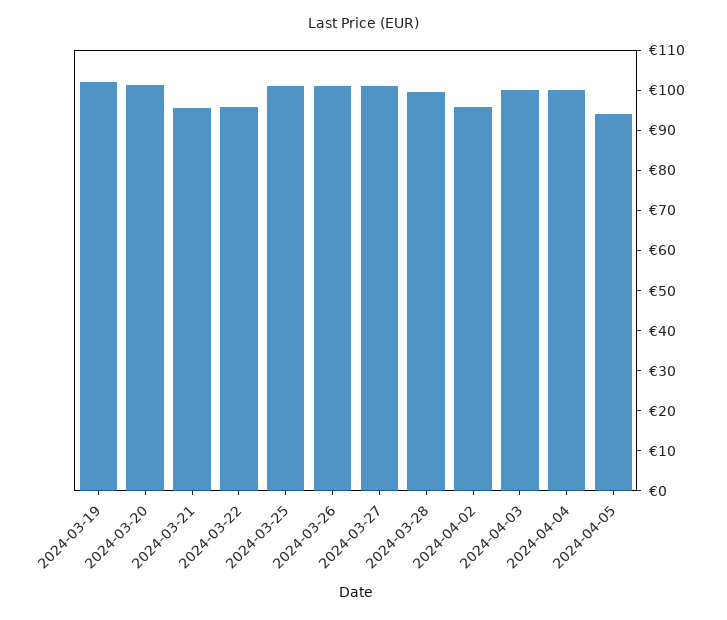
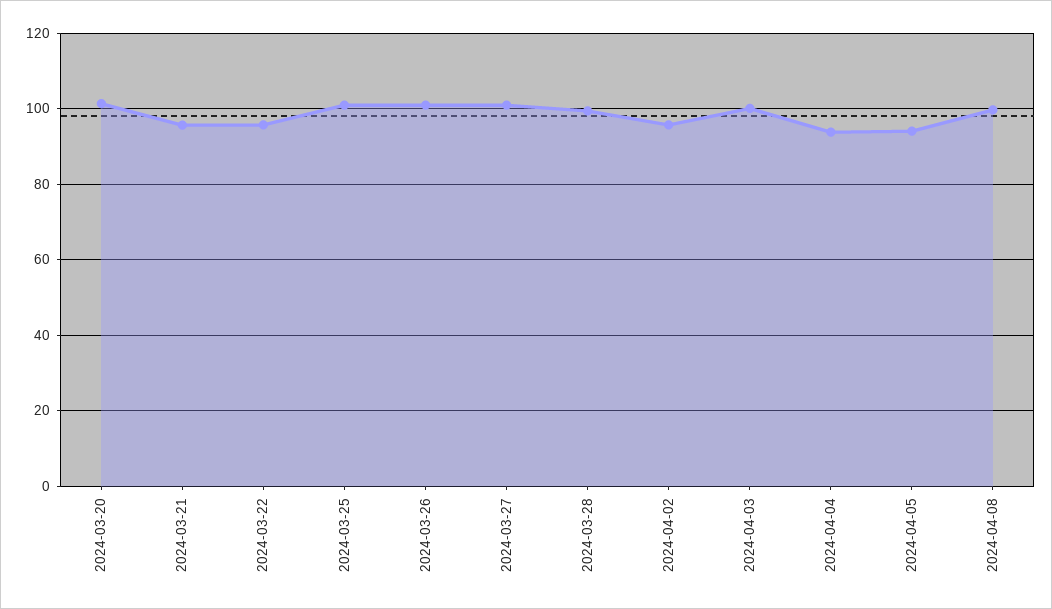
2024-03-19: 102 -> none
2024-04-04: 100 -> 94
2024-04-08: none -> 100

